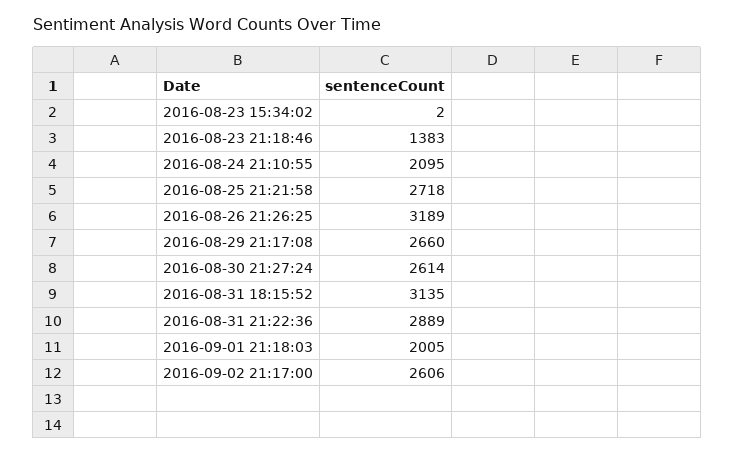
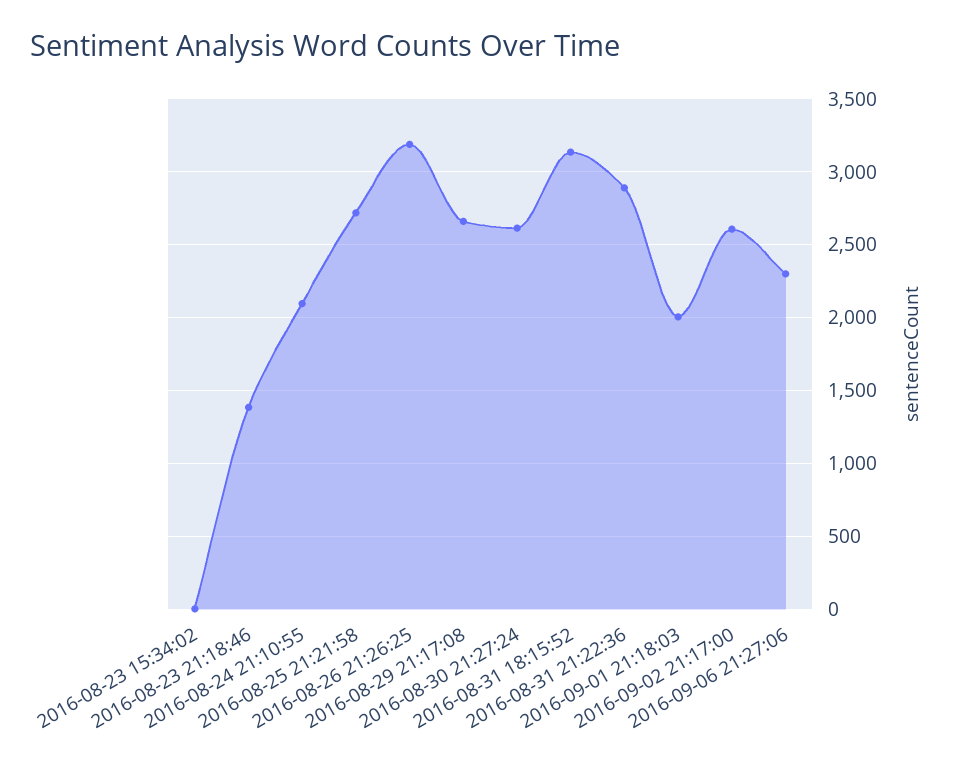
2016-09-06 21:27:06: none -> 2300

